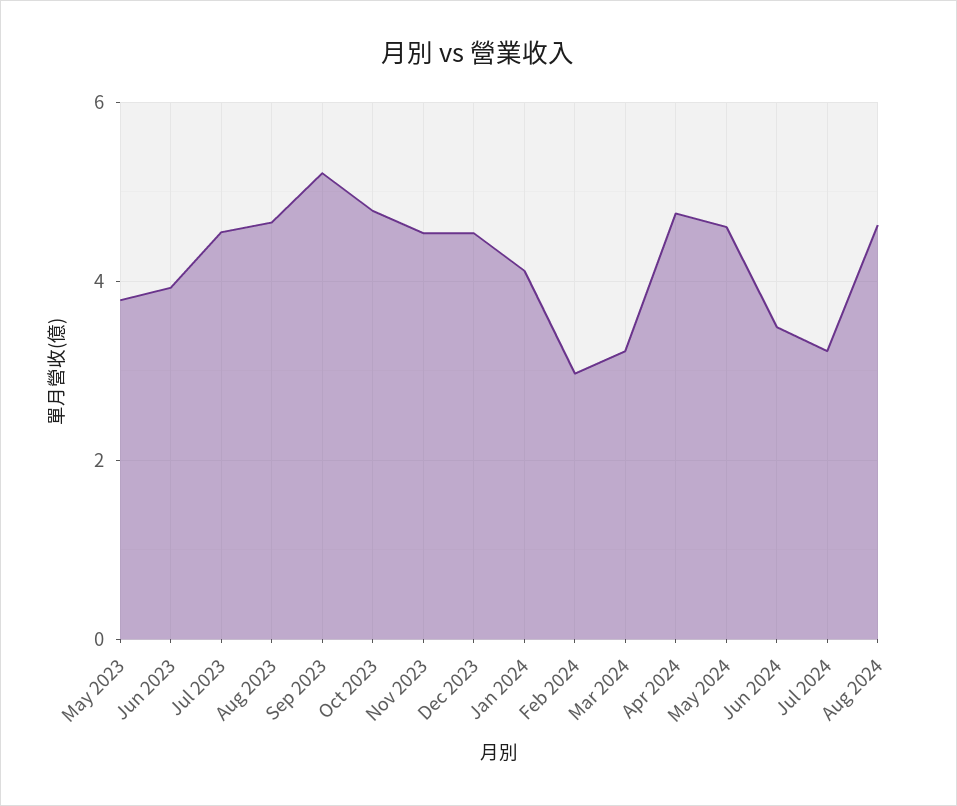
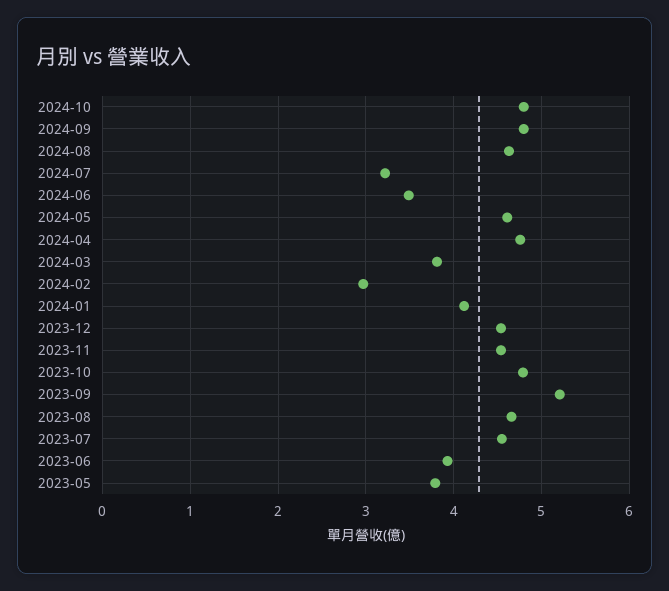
Mar 2024: 3.2 -> 3.8
2024-10: none -> 4.8
2024-09: none -> 4.8

